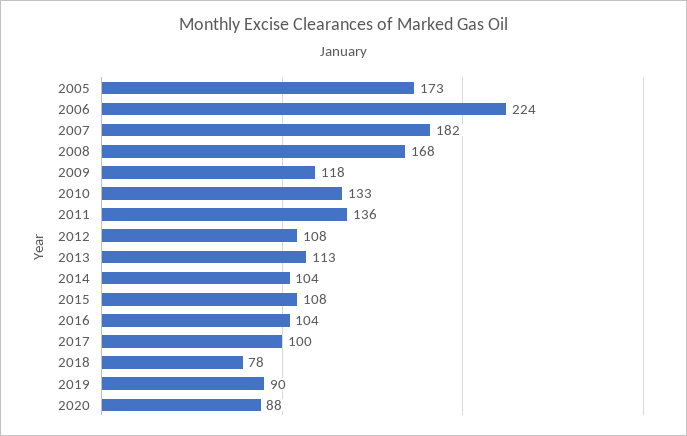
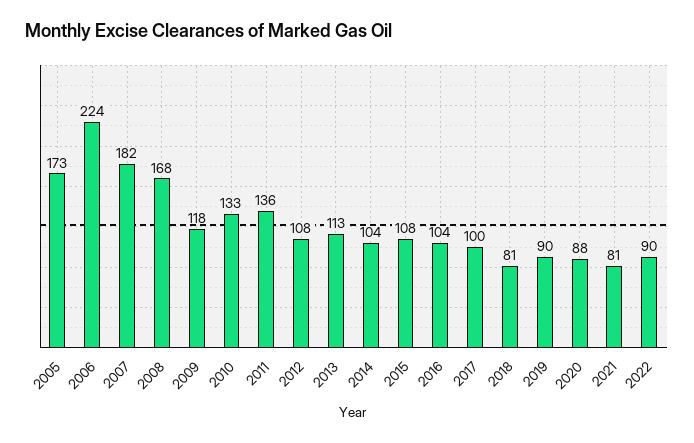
2018: 78 -> 81
2021: none -> 81
2022: none -> 90

